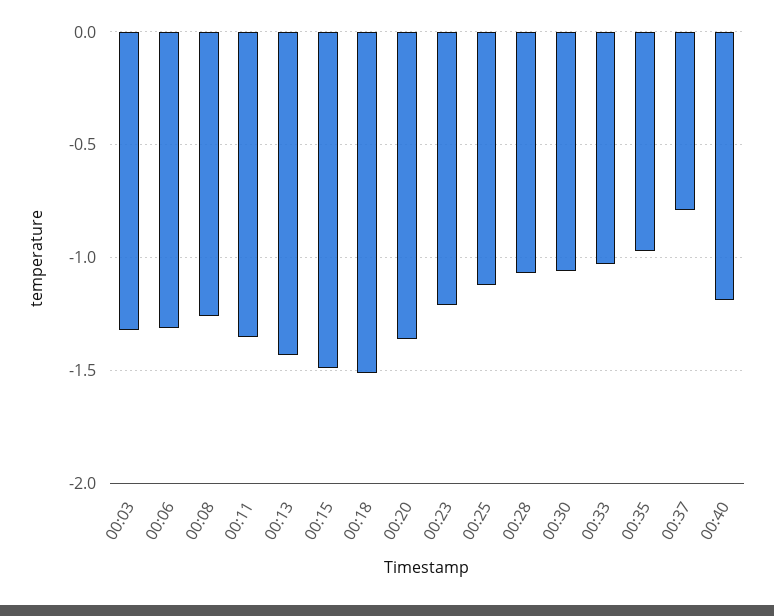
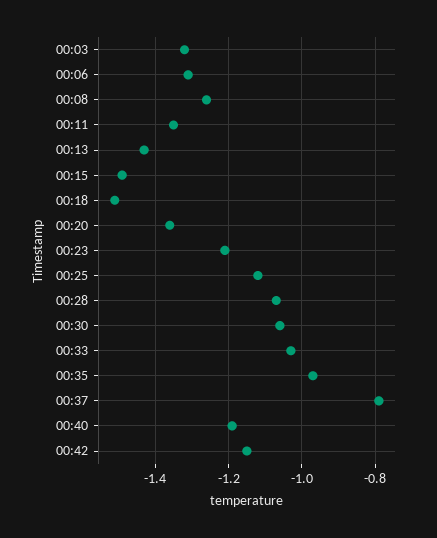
00:42: none -> -1.15

